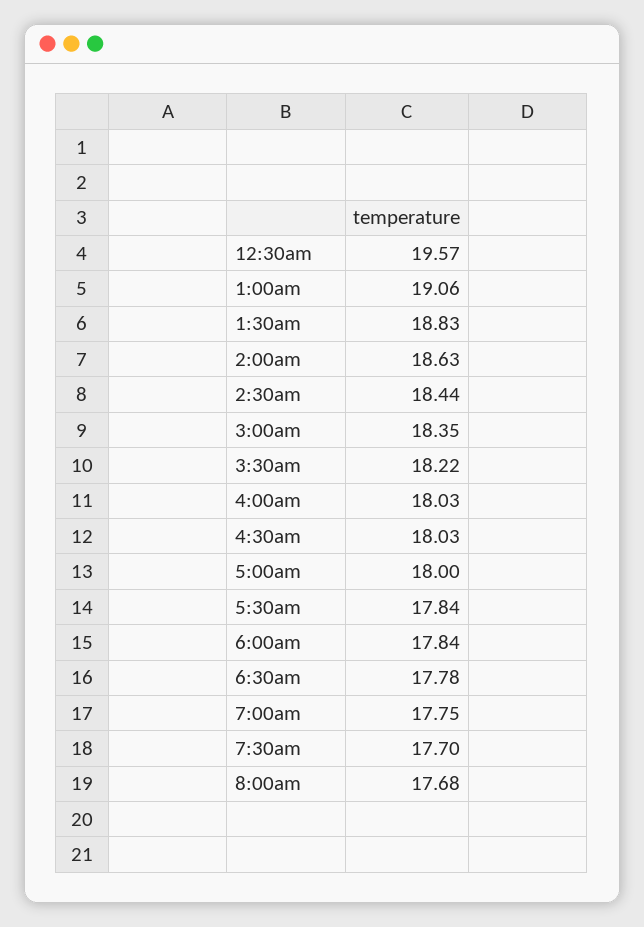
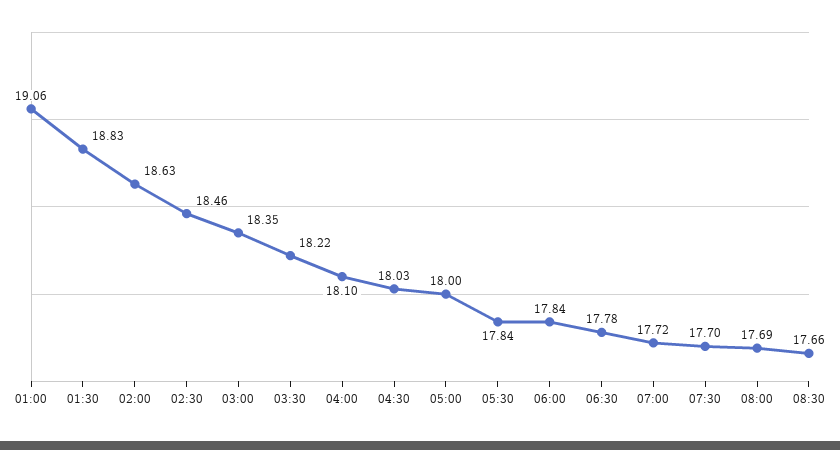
12:30am: 19.57 -> none
2:30am: 18.44 -> 18.46
4:00am: 18.03 -> 18.1
7:00am: 17.75 -> 17.72
8:00am: 17.68 -> 17.69
08:30: none -> 17.66

